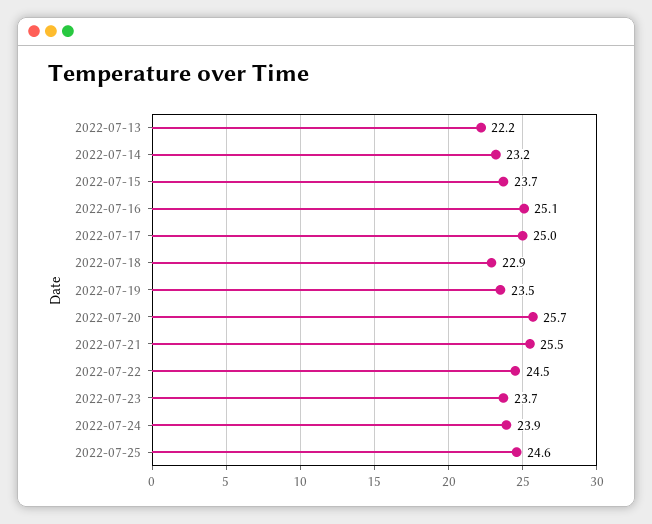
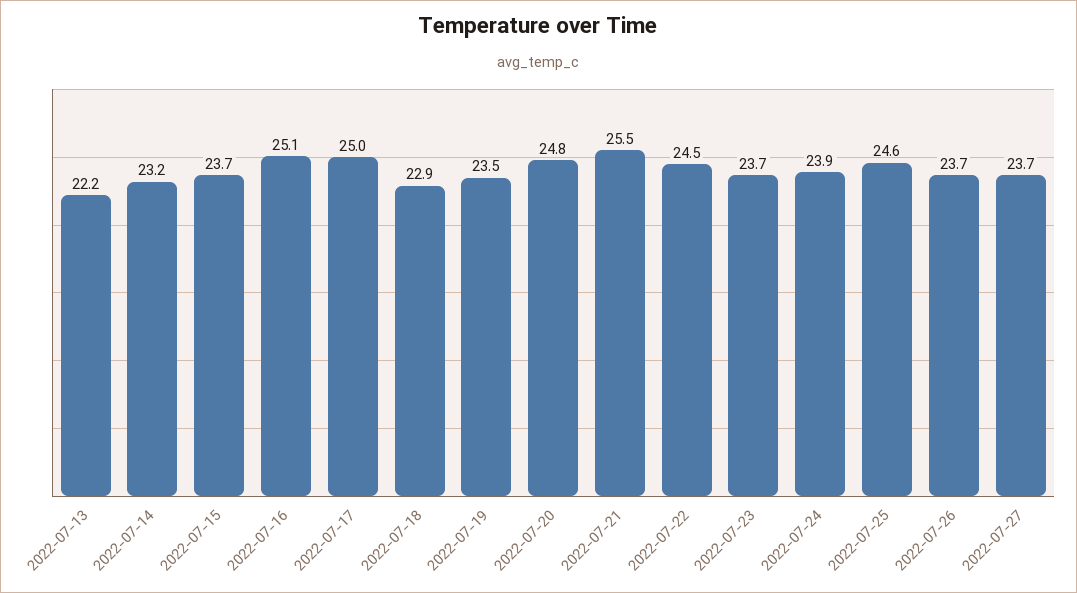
2022-07-20: 25.7 -> 24.8
2022-07-26: none -> 23.7
2022-07-27: none -> 23.7

